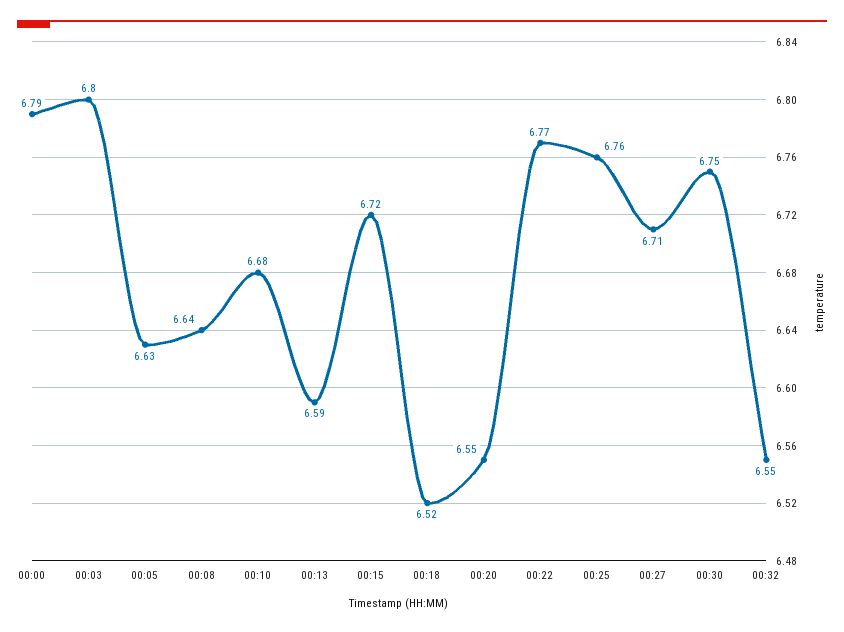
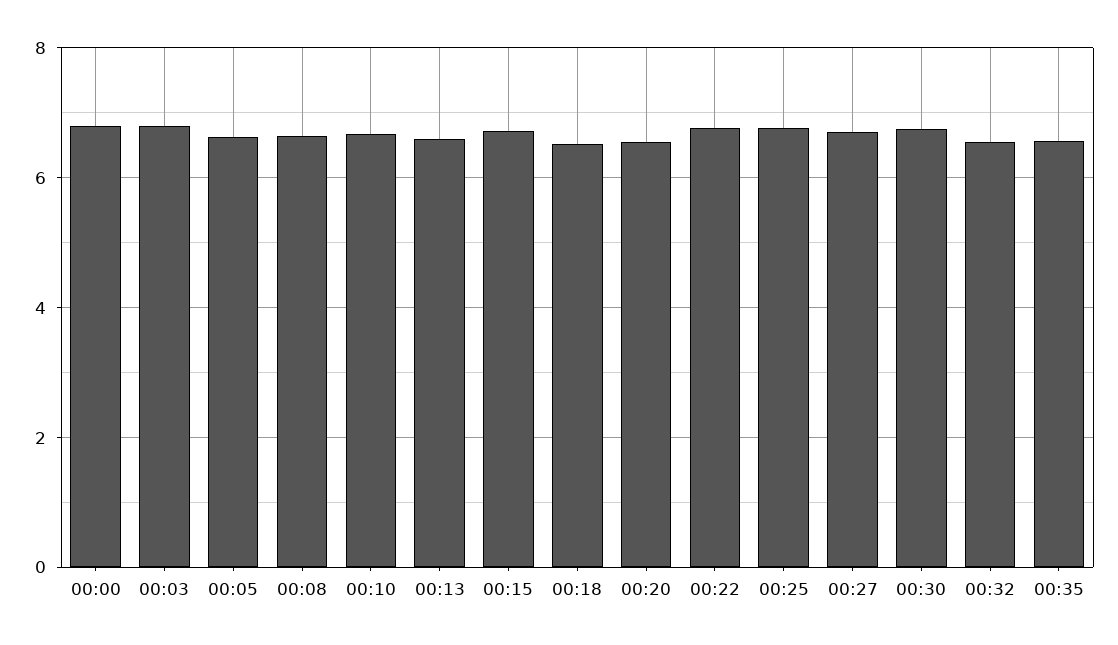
00:35: none -> 6.6

